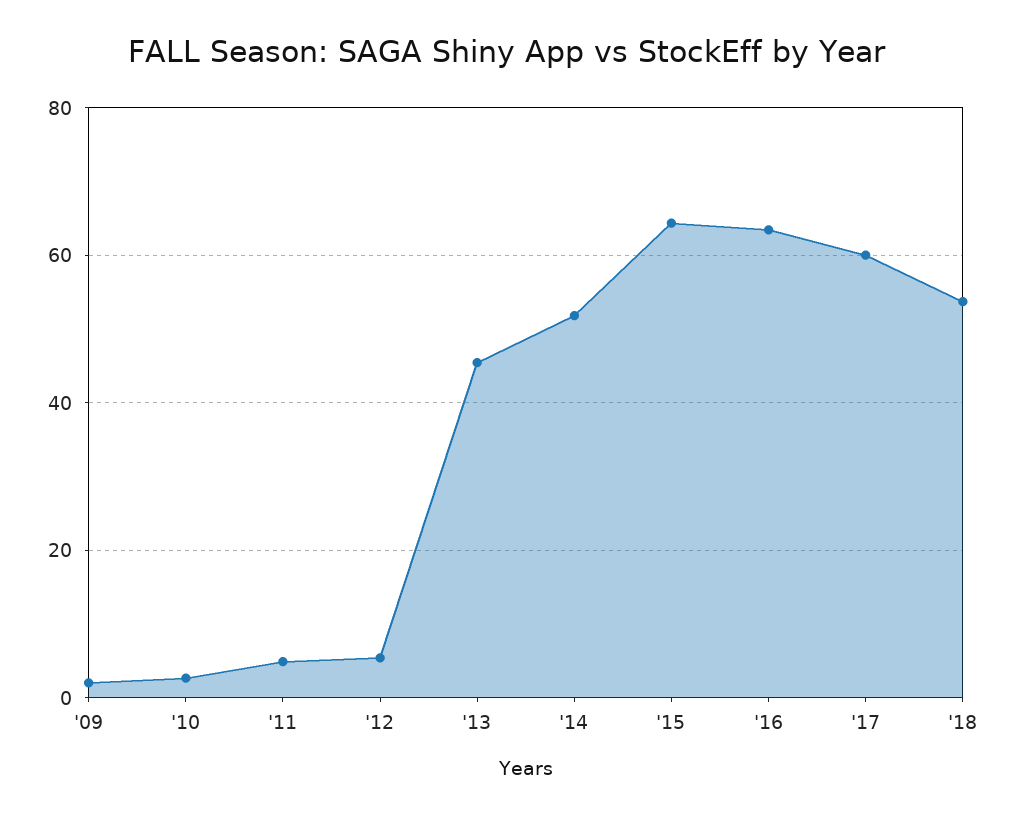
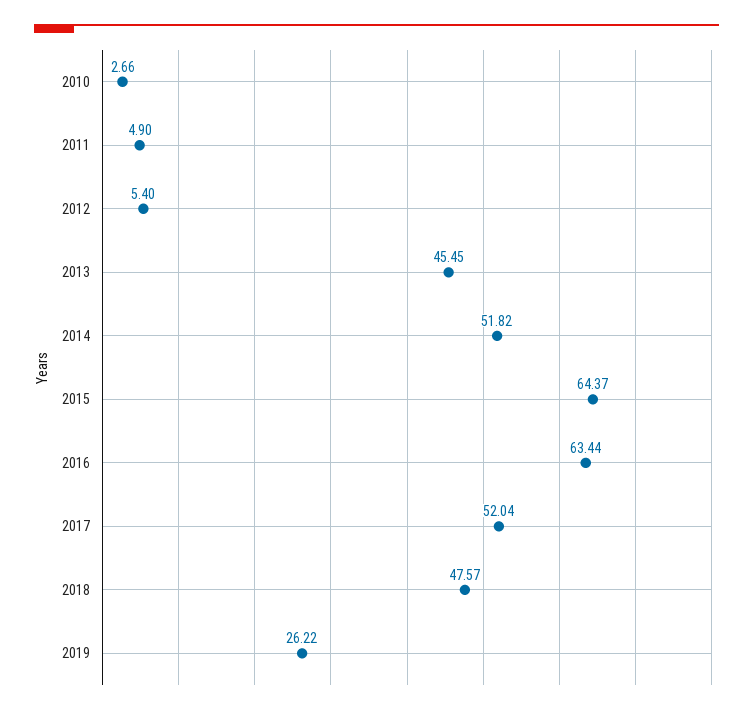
'09: 2 -> none
'17: 60 -> 52.04
'18: 54 -> 47.57
2019: none -> 26.22

